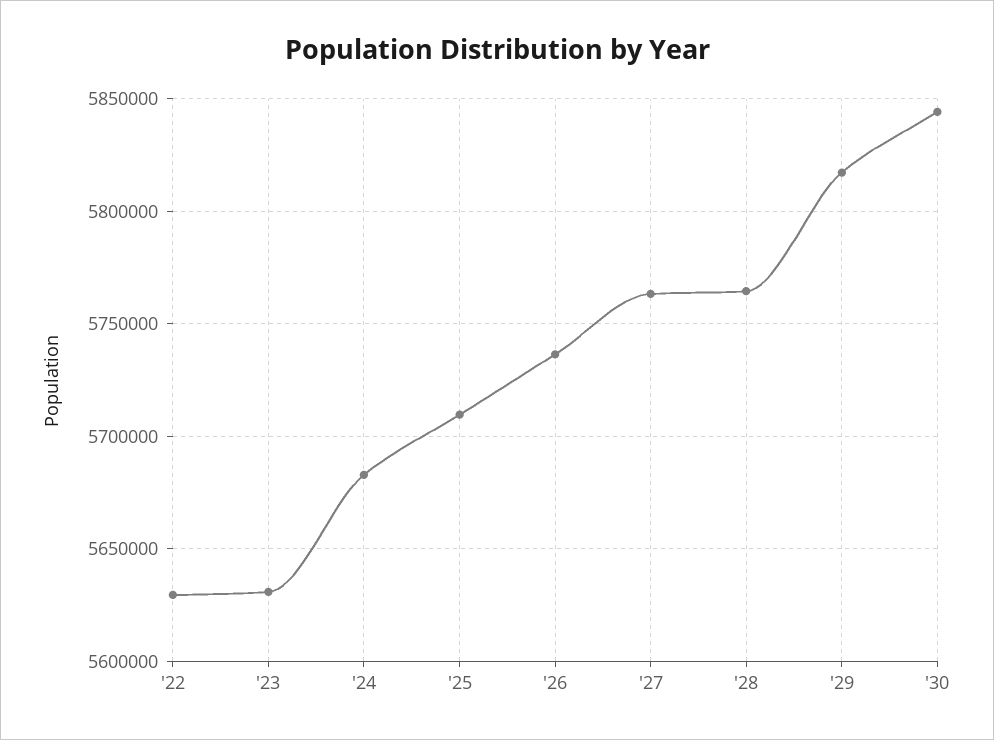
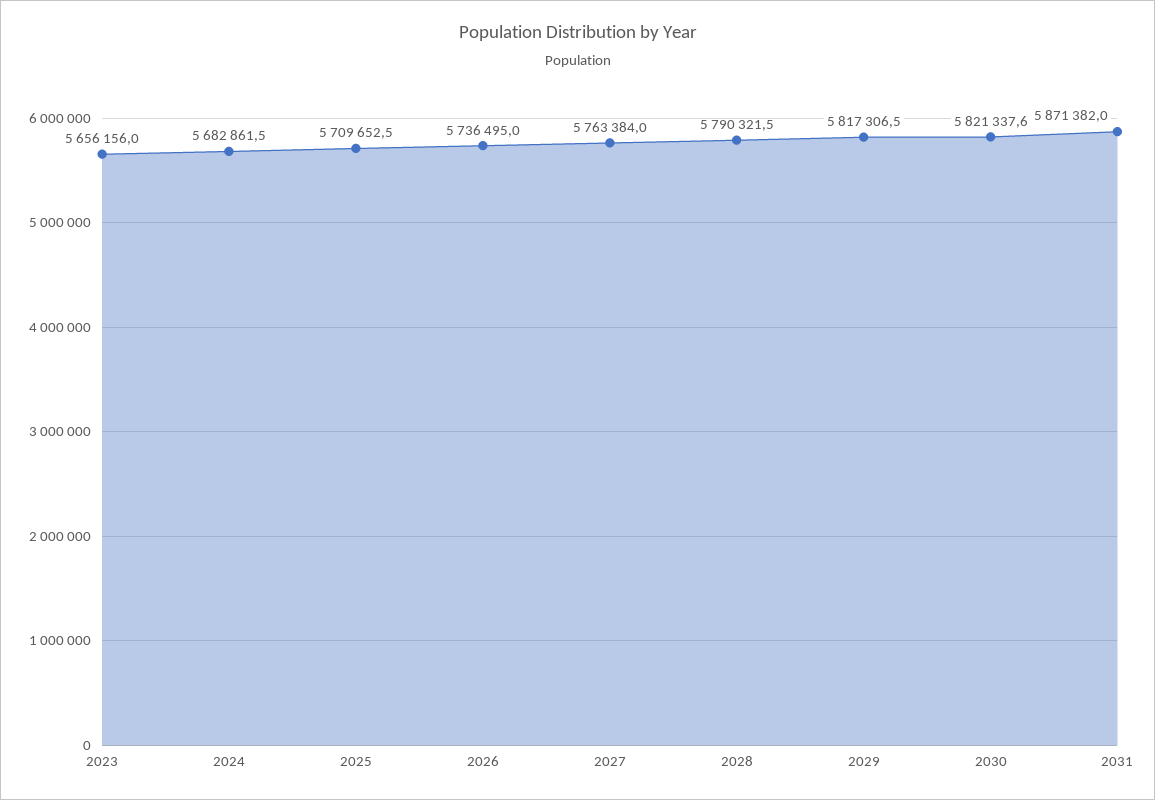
'22: 5630000 -> none
'23: 5630000 -> 5656156
'28: 5765000 -> 5790321.5
'30: 5845000 -> 5821337.6
2031: none -> 5871382

